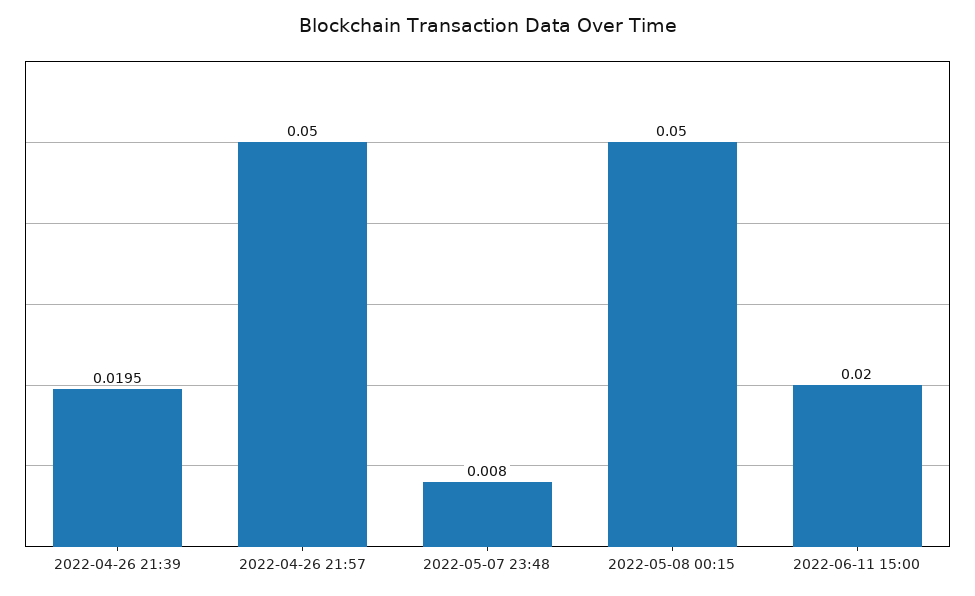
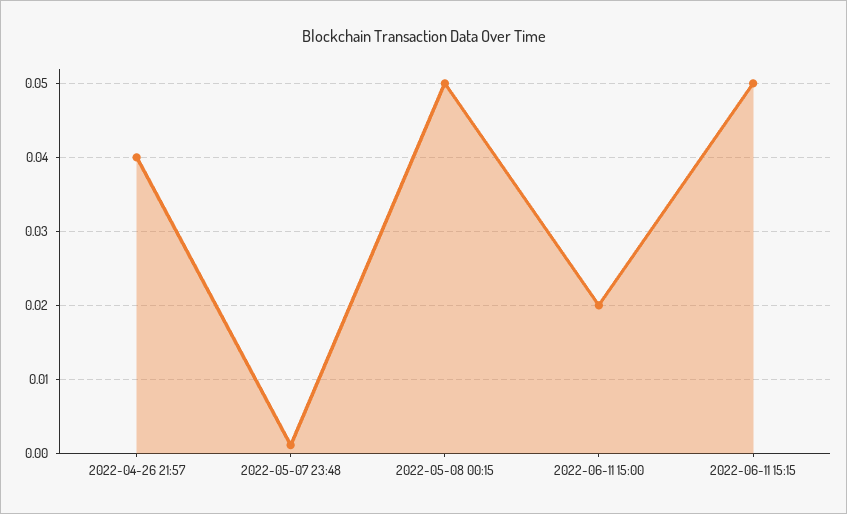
2022-04-26 21:39: 0.0195 -> none
2022-04-26 21:57: 0.05 -> 0.04
2022-05-07 23:48: 0.008 -> 0.001
2022-06-11 15:15: none -> 0.05

